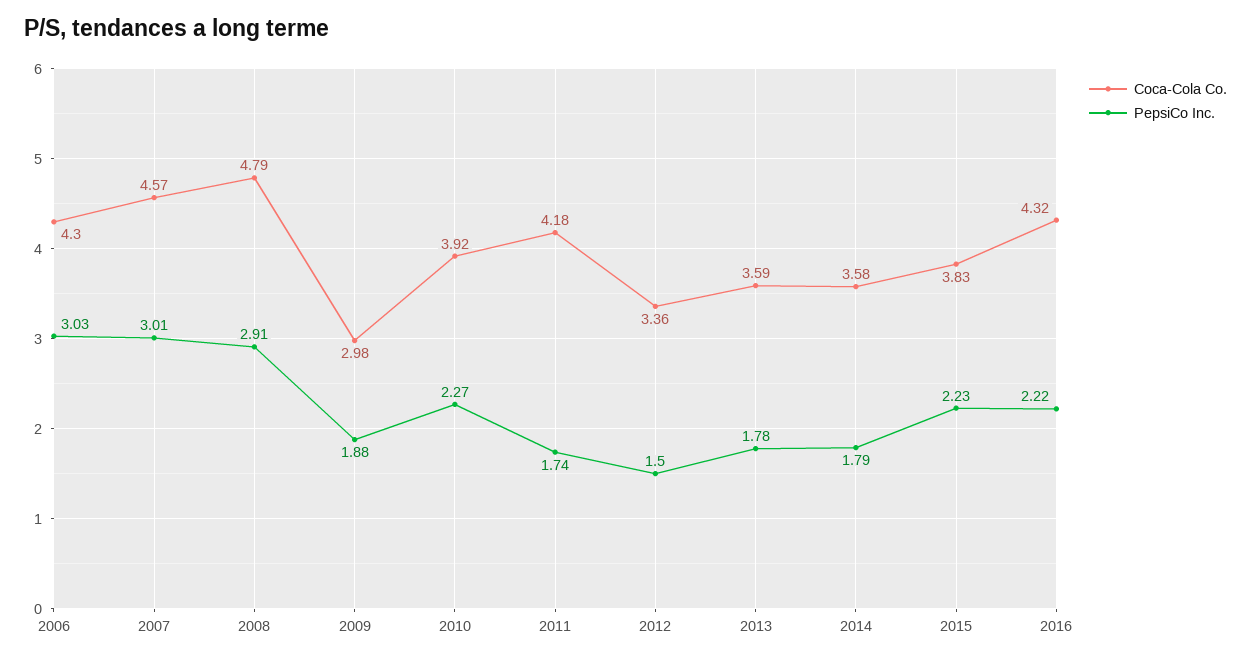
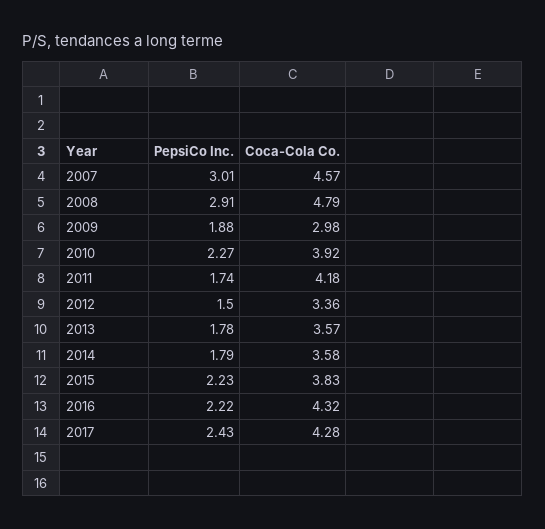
Coca-Cola Co., 2006: 4.3 -> none
PepsiCo Inc., 2006: 3.03 -> none
Coca-Cola Co., 2013: 3.59 -> 3.57
PepsiCo Inc., 2017: none -> 2.43
Coca-Cola Co., 2017: none -> 4.28

